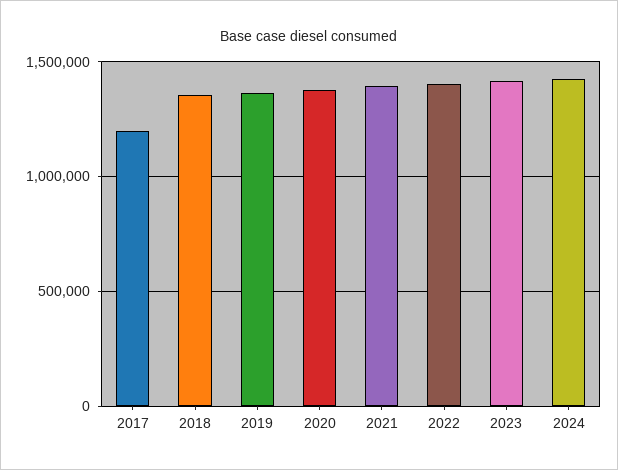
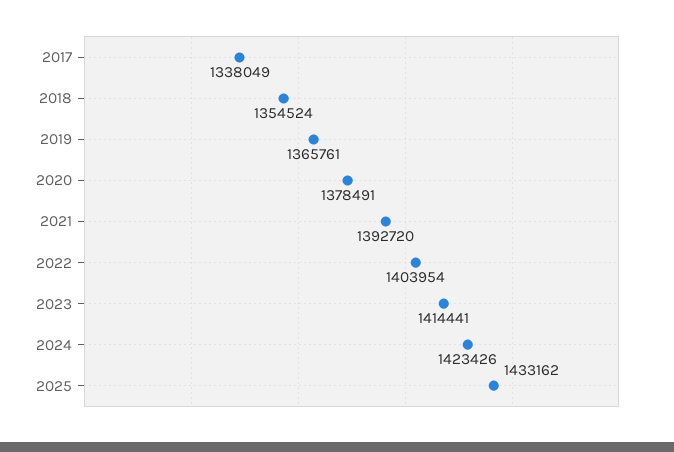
2017: 1200000 -> 1338049
2025: none -> 1433162

